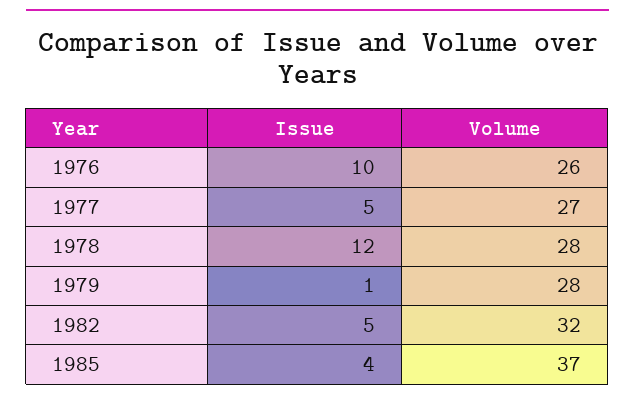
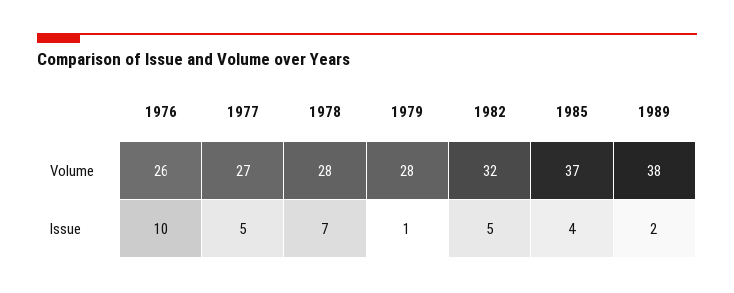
Issue, 1978: 12 -> 7
Volume, 1989: none -> 38
Issue, 1989: none -> 2

